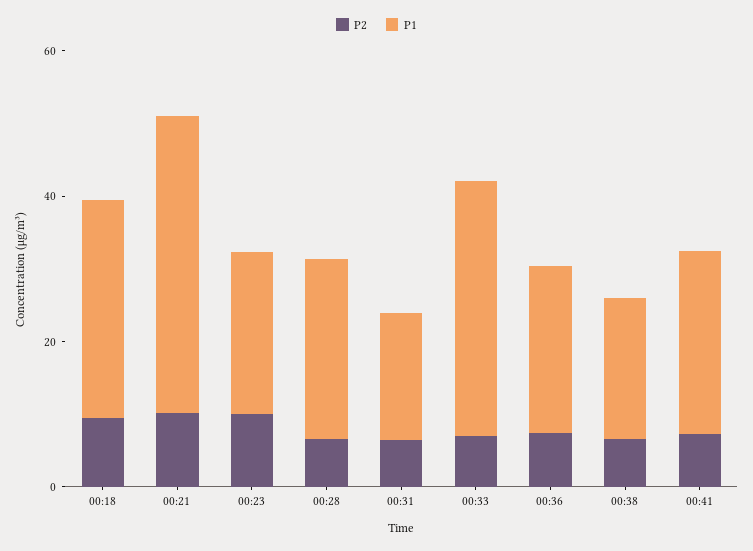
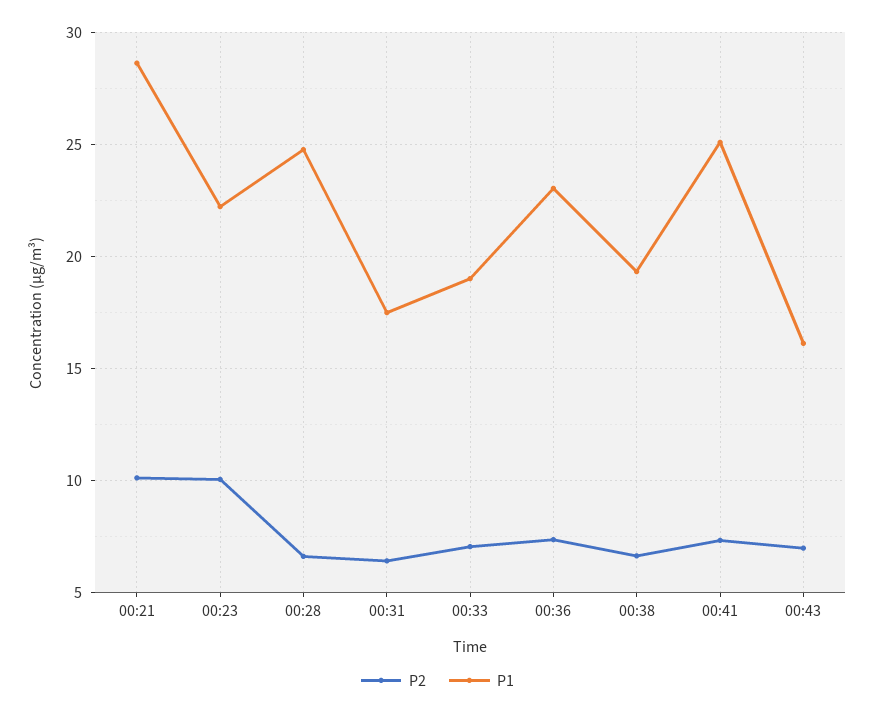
P2, 00:18: 10 -> none
P1, 00:18: 30 -> none
P1, 00:21: 40 -> 28.5
P1, 00:33: 35 -> 19
P2, 00:43: none -> 7
P1, 00:43: none -> 16

